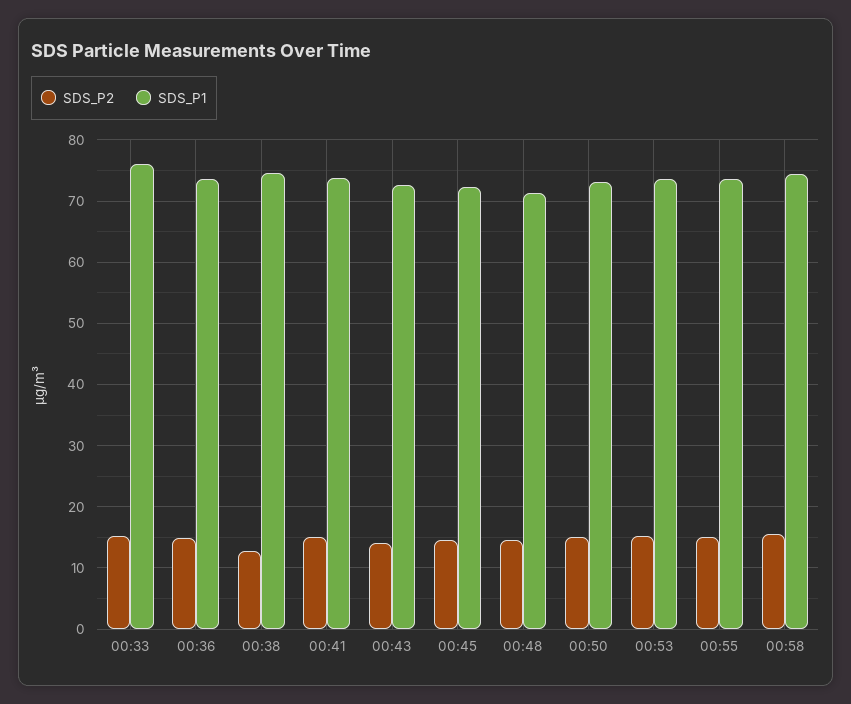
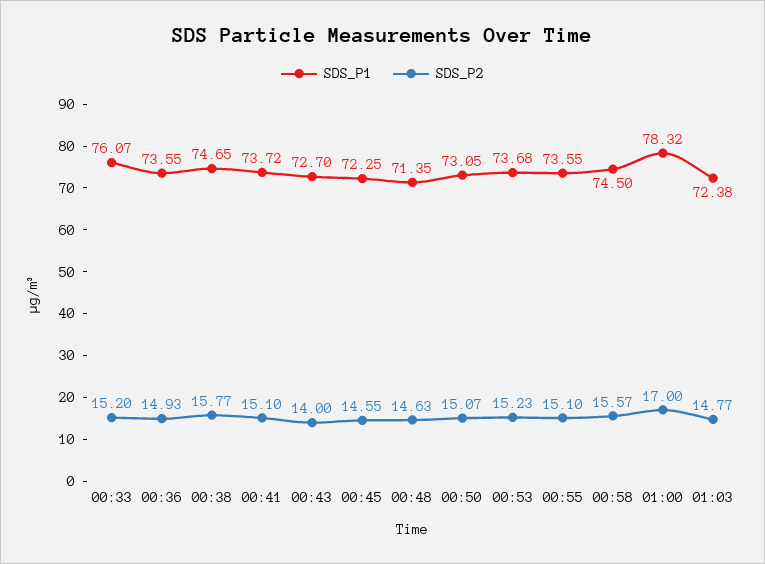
SDS_P2, 00:38: 13 -> 15.77
SDS_P1, 01:00: none -> 78.32
SDS_P2, 01:00: none -> 17
SDS_P1, 01:03: none -> 72.38
SDS_P2, 01:03: none -> 14.77

